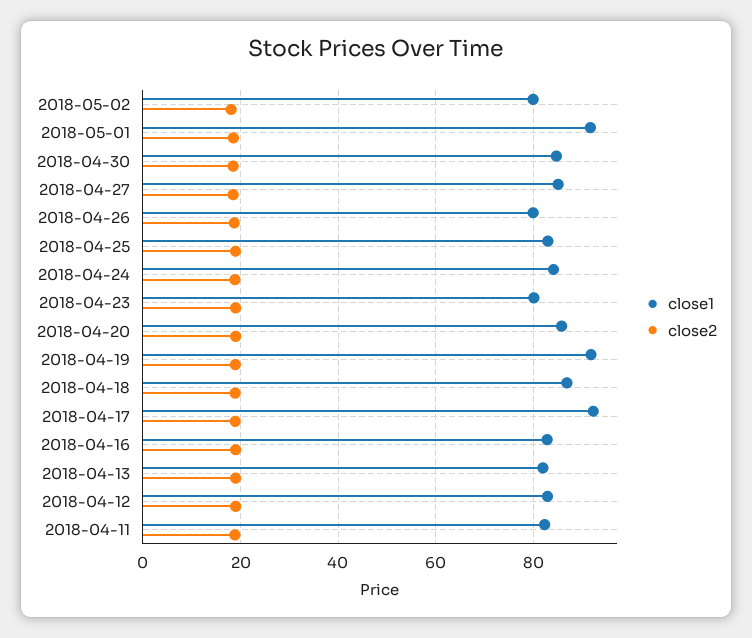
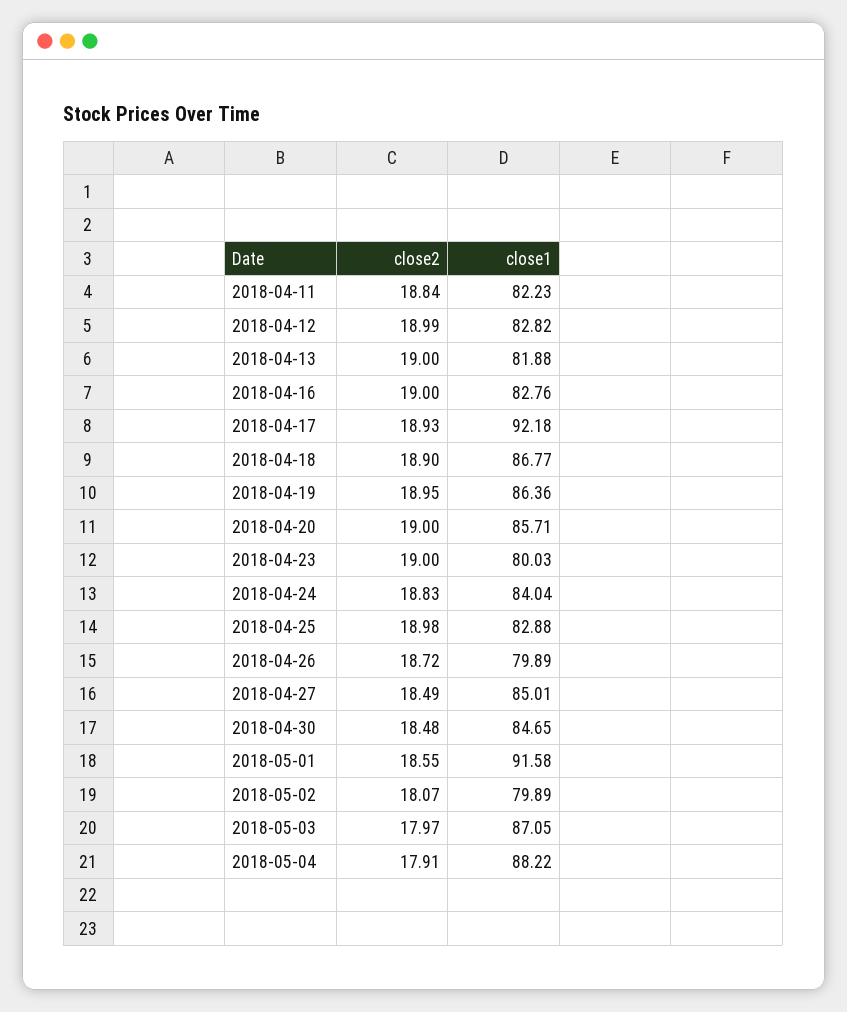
close1, 2018-04-19: 92 -> 86.36
close2, 2018-05-03: none -> 17.97
close1, 2018-05-03: none -> 87.05
close2, 2018-05-04: none -> 17.91
close1, 2018-05-04: none -> 88.22

